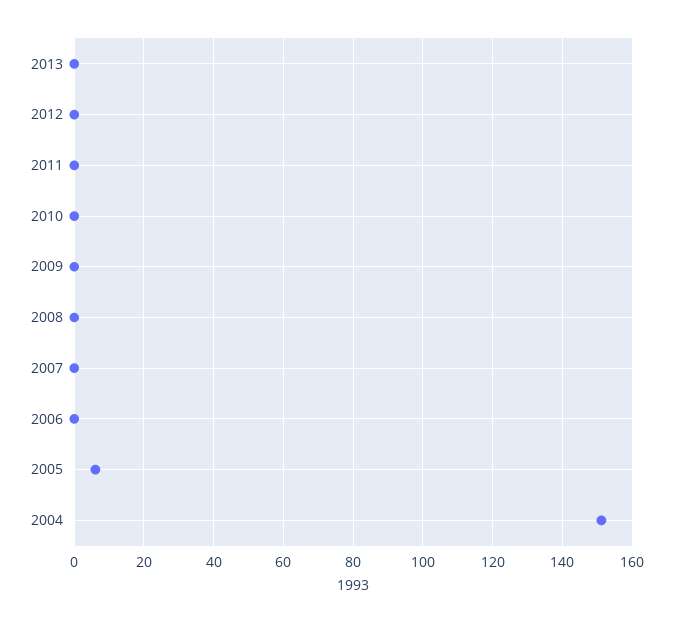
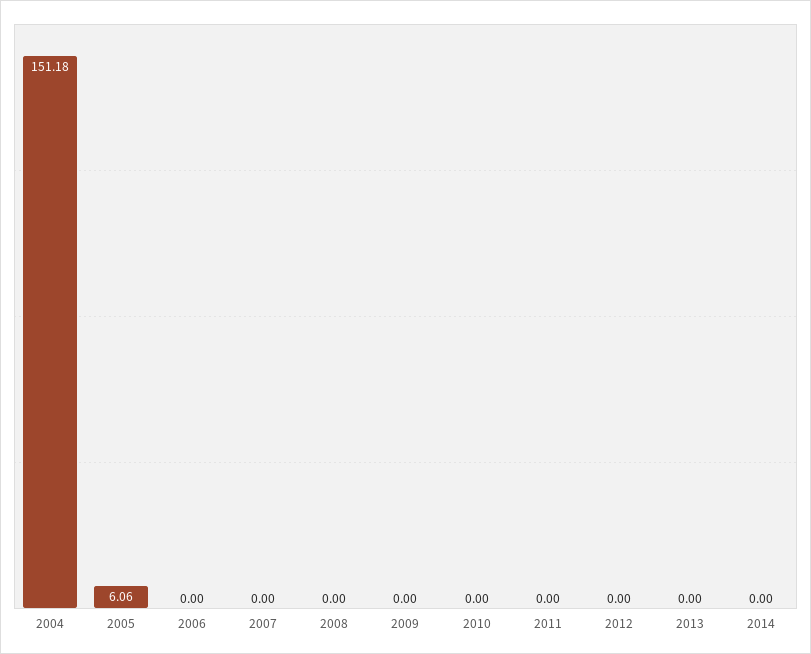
2014: none -> 0

